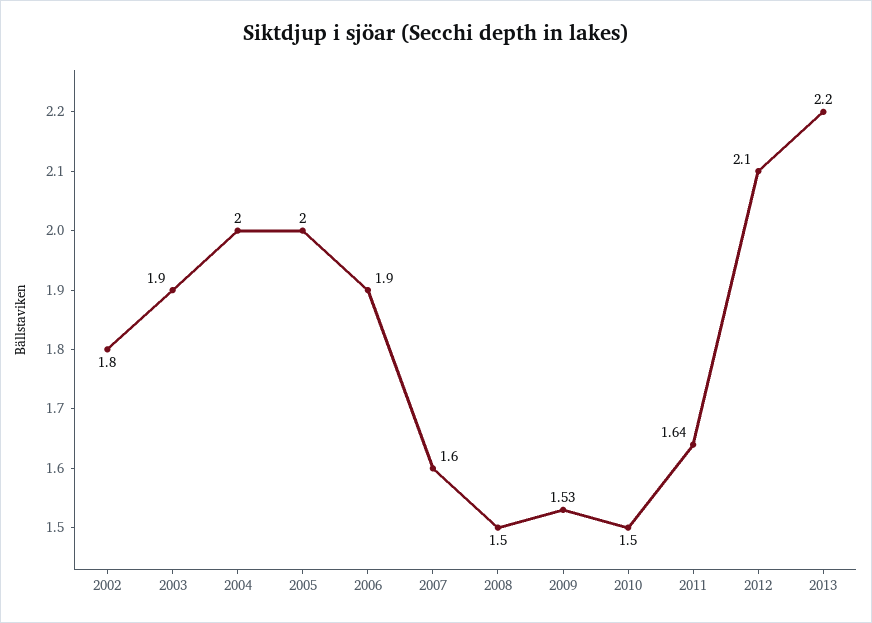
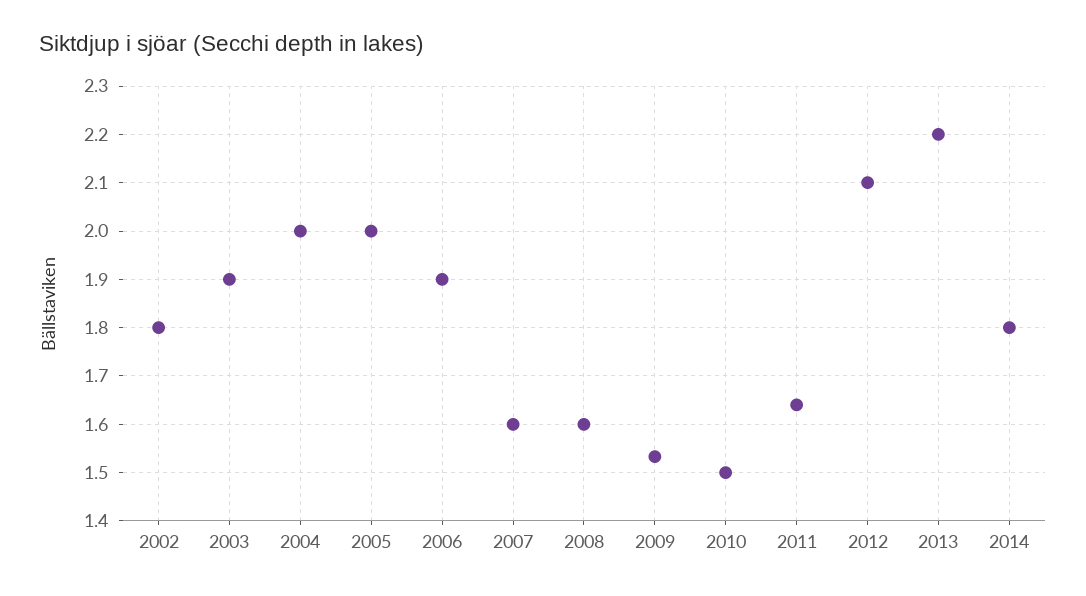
2008: 1.5 -> 1.6
2014: none -> 1.8

